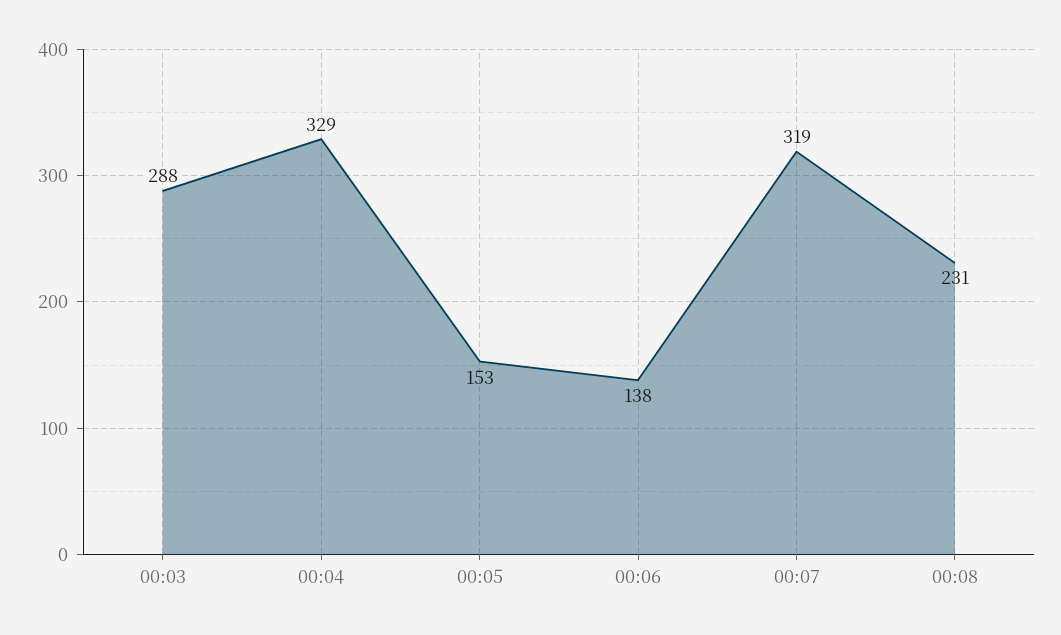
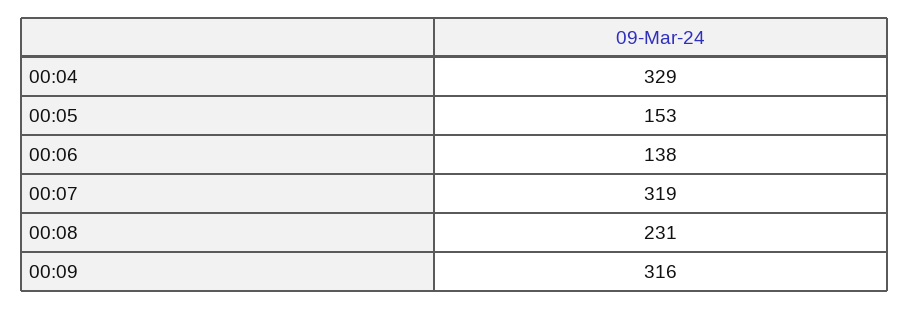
00:03: 288 -> none
00:09: none -> 316

